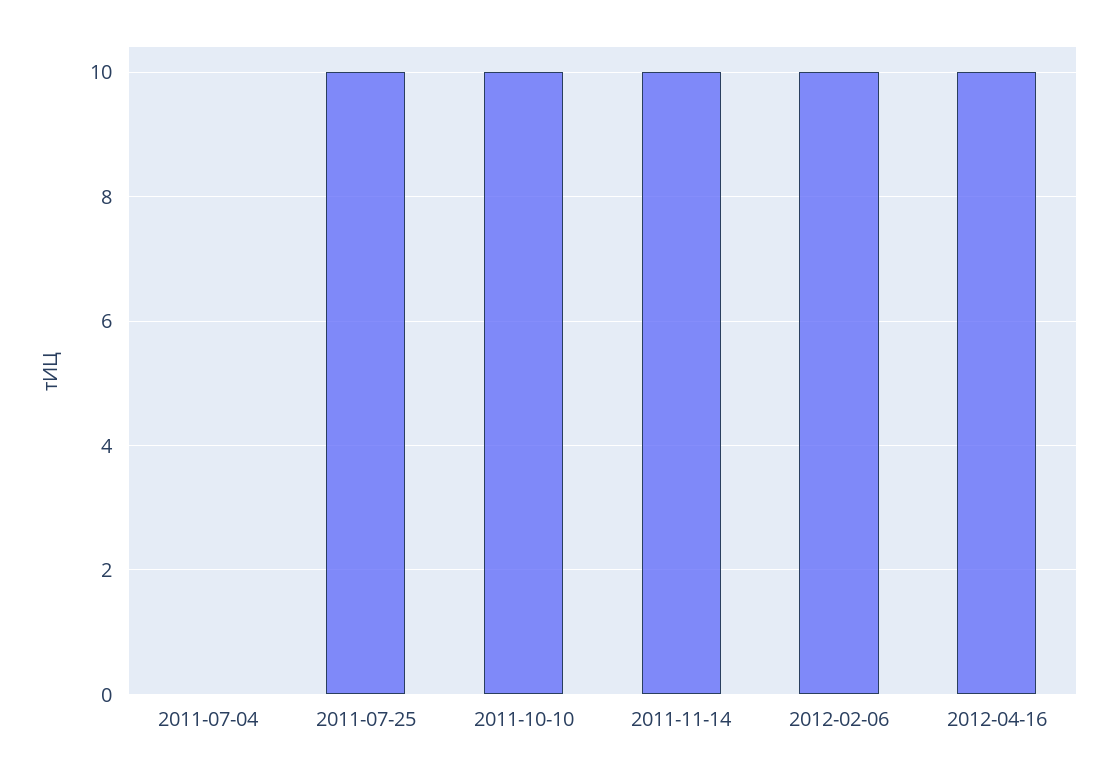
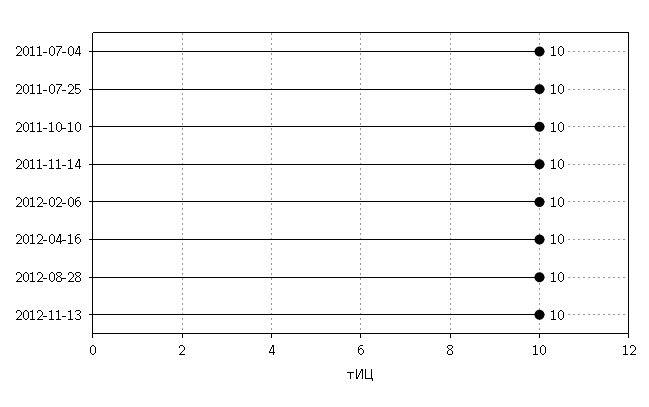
2011-07-04: 0 -> 10
2012-08-28: none -> 10
2012-11-13: none -> 10

